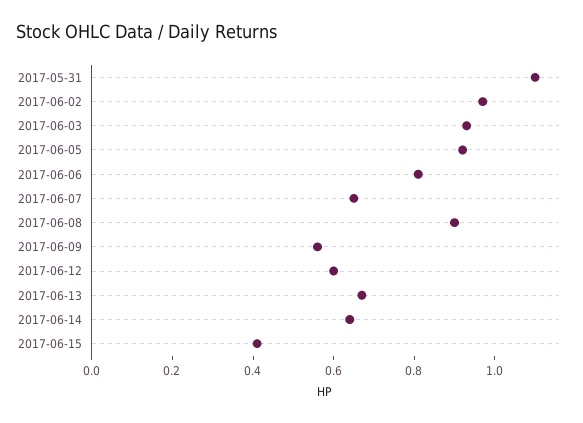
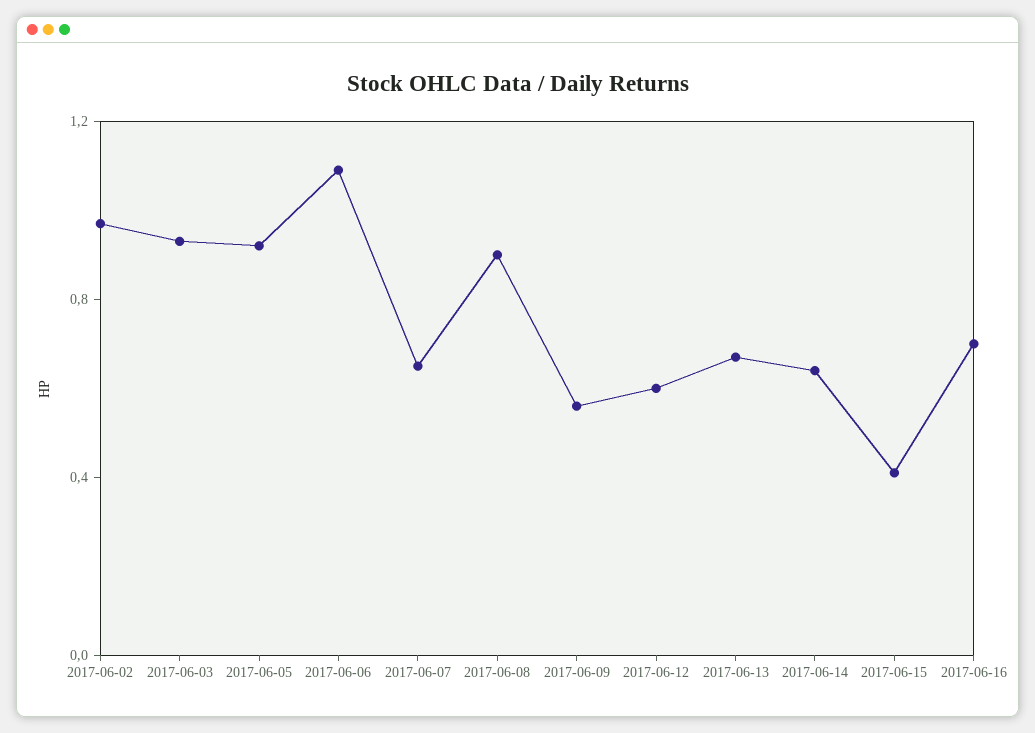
2017-05-31: 1.1 -> none
2017-06-06: 0.8 -> 1.1
2017-06-16: none -> 0.7

